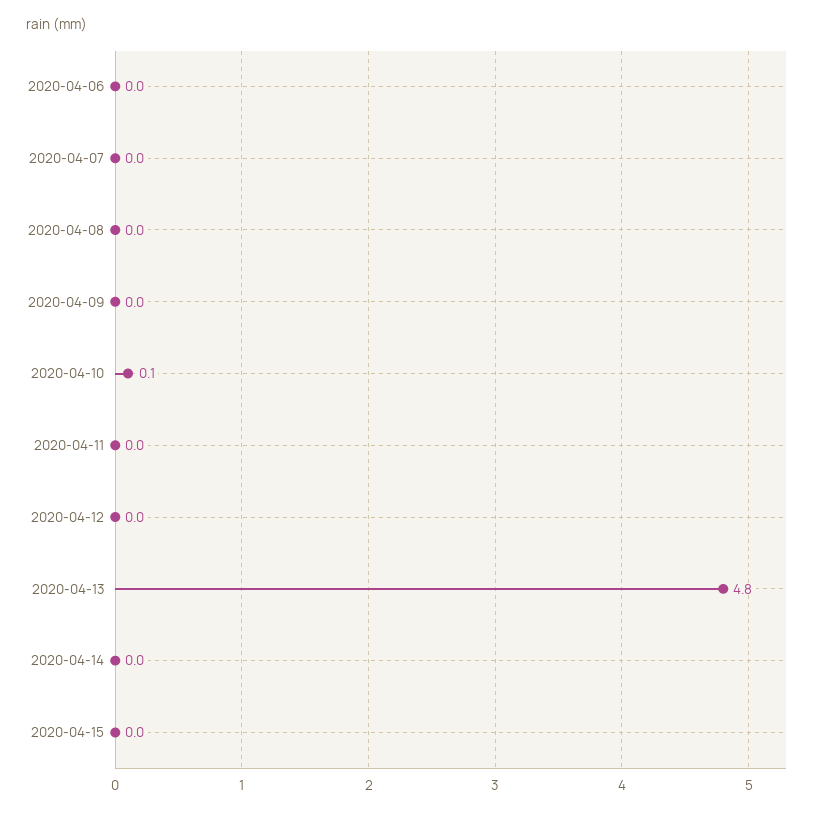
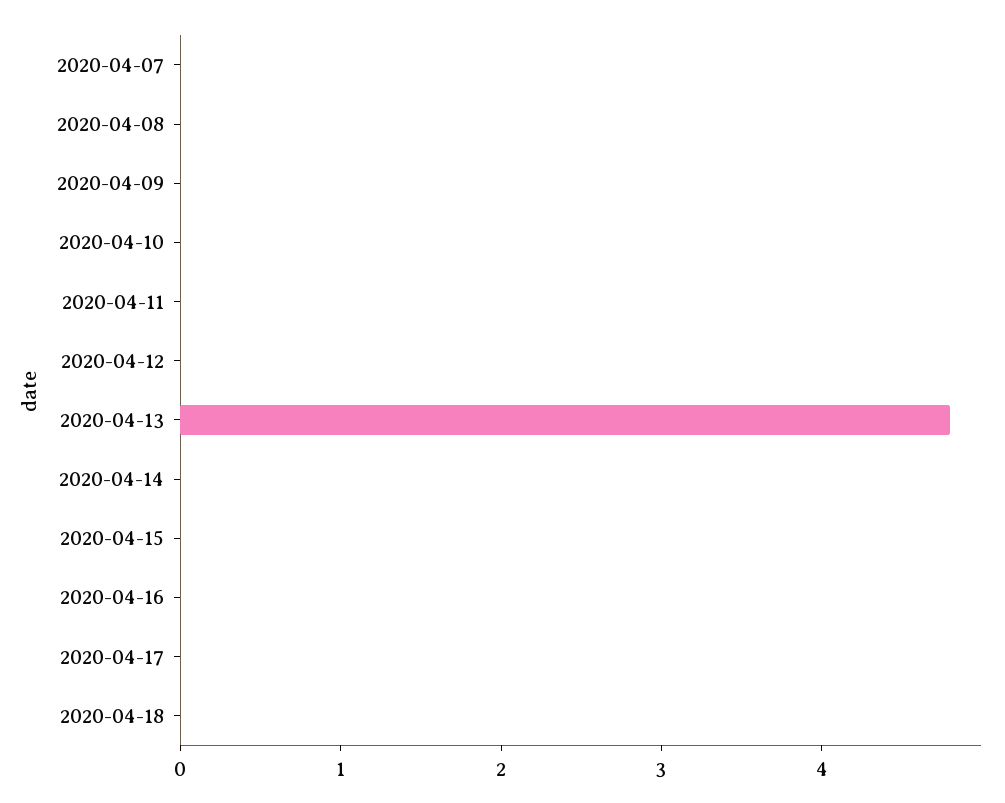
2020-04-06: 0 -> none
2020-04-10: 0.1 -> 0
2020-04-16: none -> 0
2020-04-17: none -> 0
2020-04-18: none -> 0

